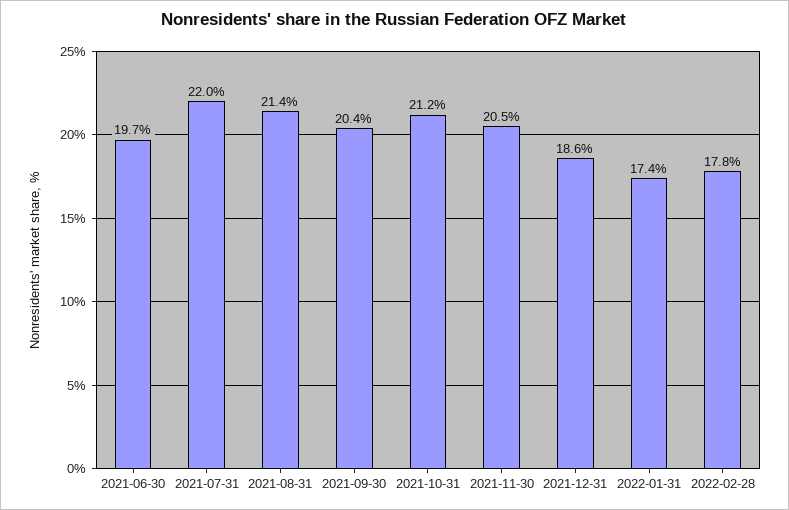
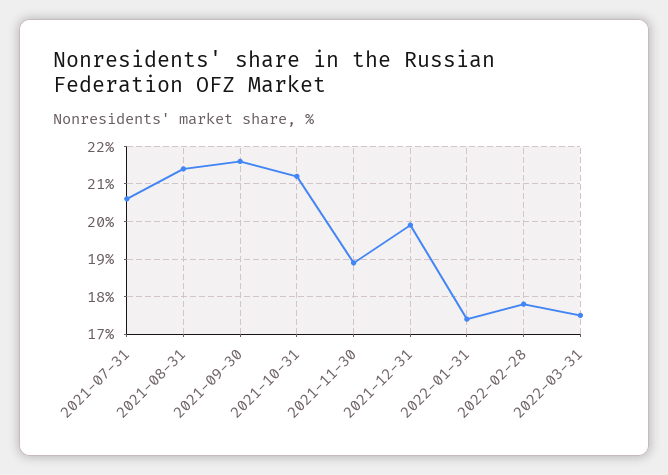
2021-06-30: 19.7 -> none
2021-07-31: 22 -> 20.5
2021-09-30: 20.4 -> 21.5
2021-11-30: 20.5 -> 19
2021-12-31: 18.6 -> 20
2022-03-31: none -> 17.5

